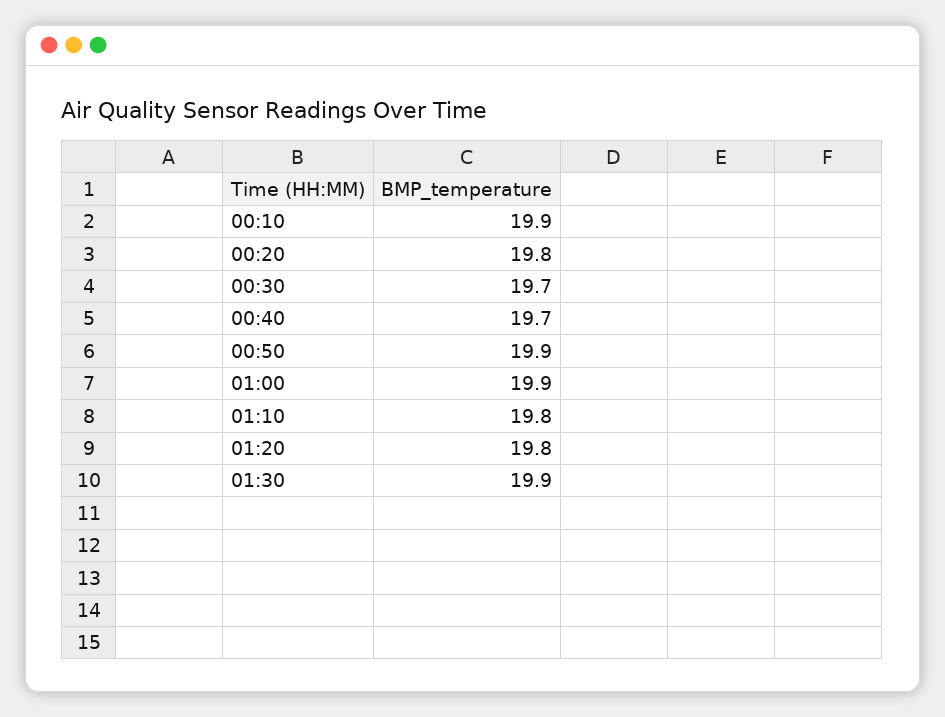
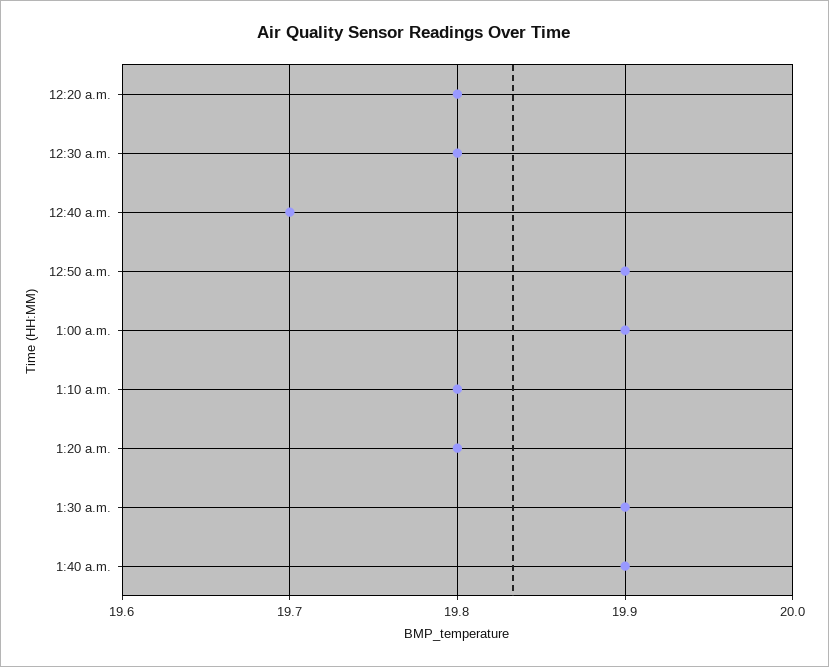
00:10: 19.9 -> none
00:30: 19.7 -> 19.8
1:40 a.m.: none -> 19.9

